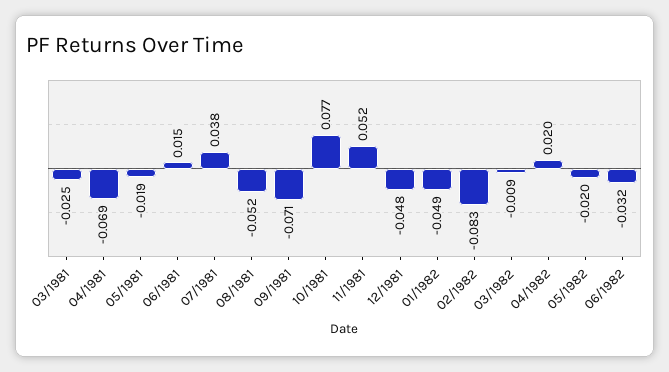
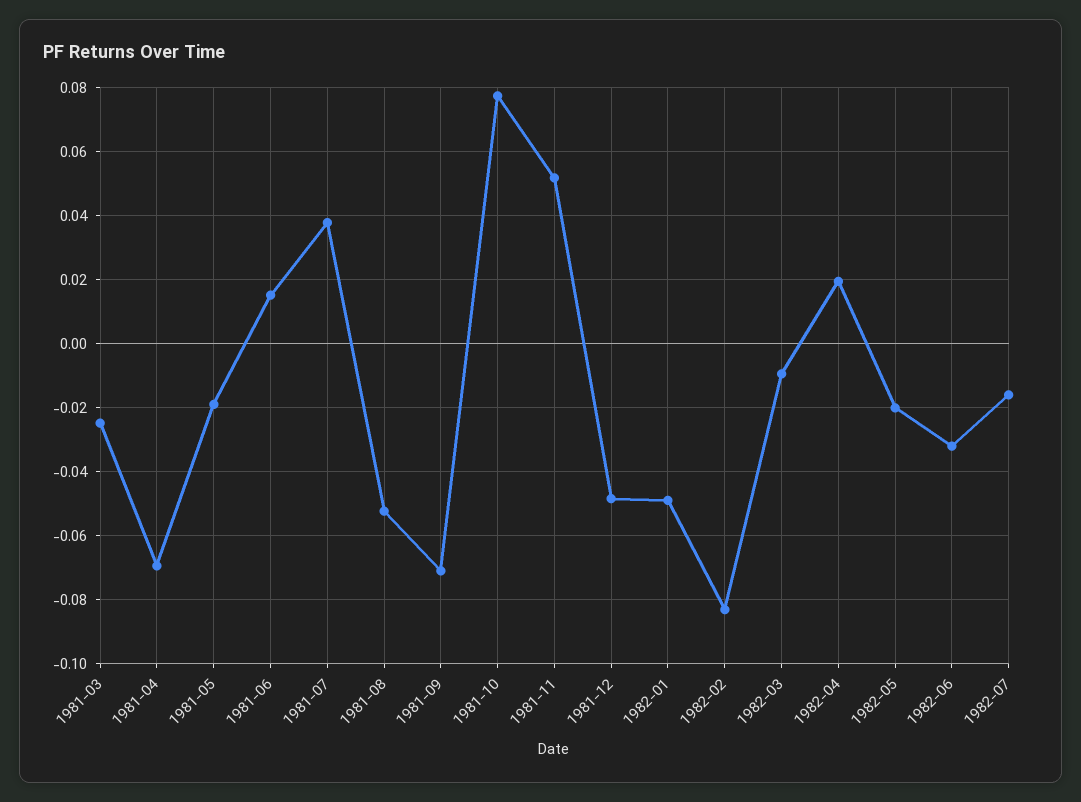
1982-07: none -> -0.016

